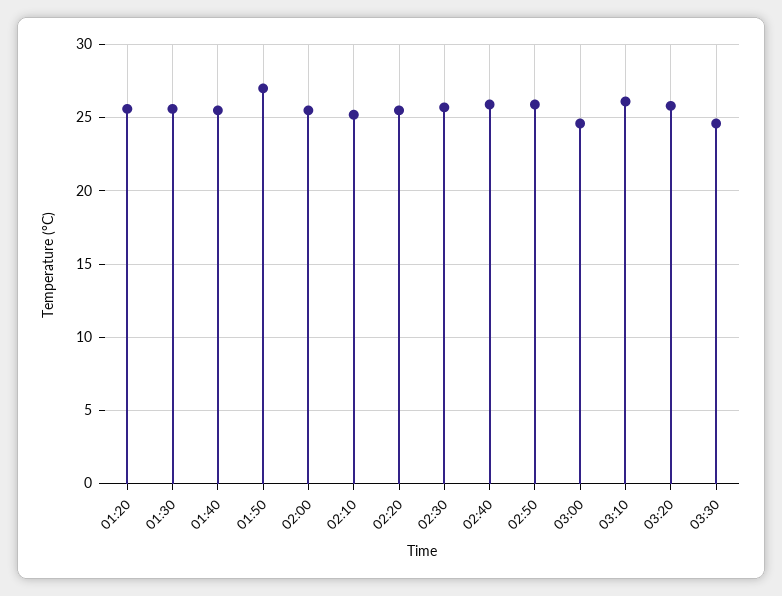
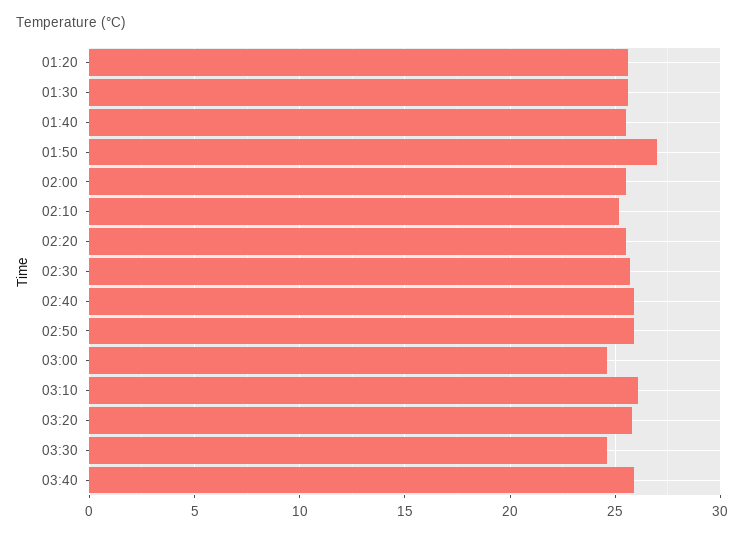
03:40: none -> 26

